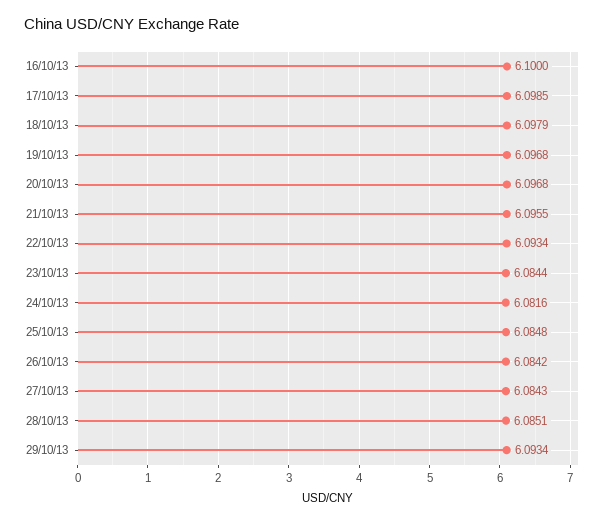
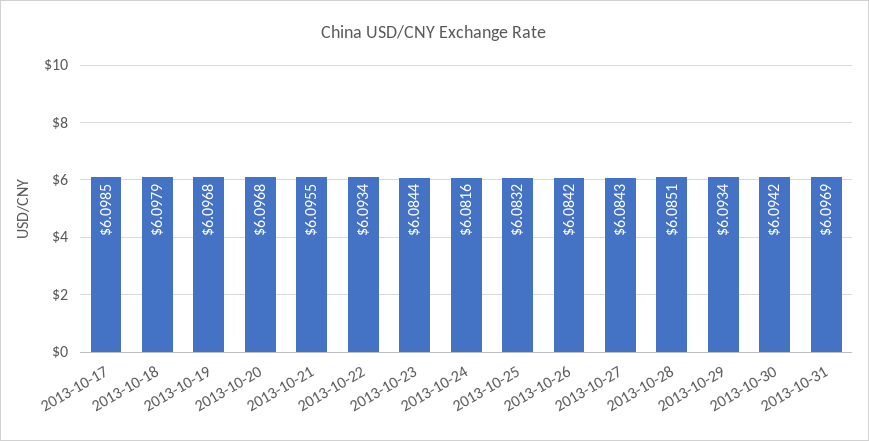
16/10/13: 6.1 -> none
25/10/13: 6.0848 -> 6.0832
2013-10-30: none -> 6.0942
2013-10-31: none -> 6.0969

